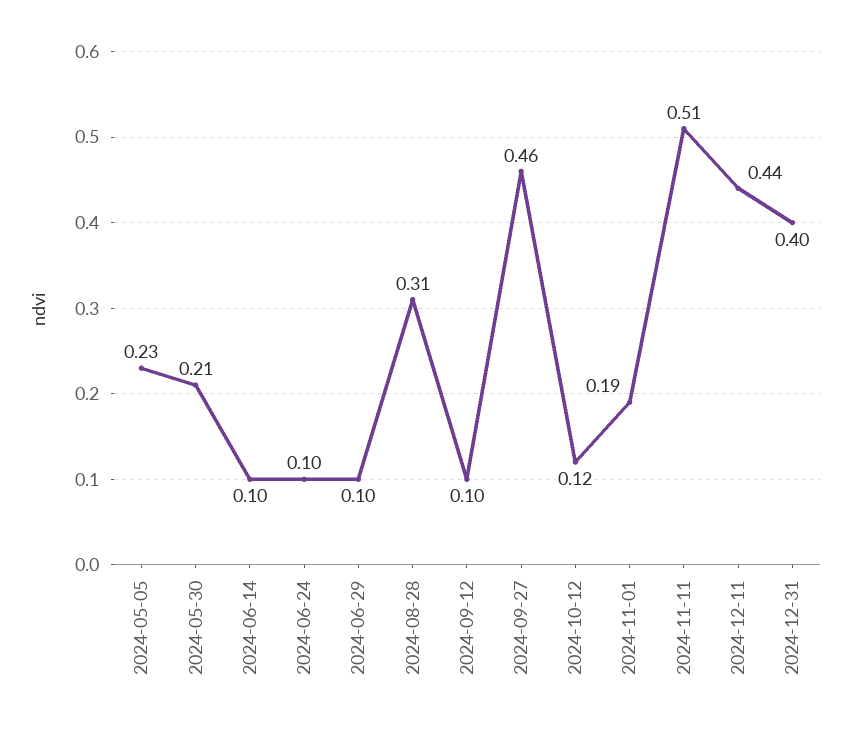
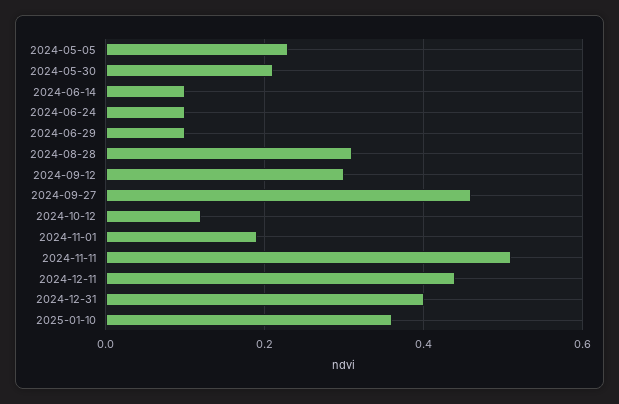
2024-09-12: 0.1 -> 0.3
2025-01-10: none -> 0.35

